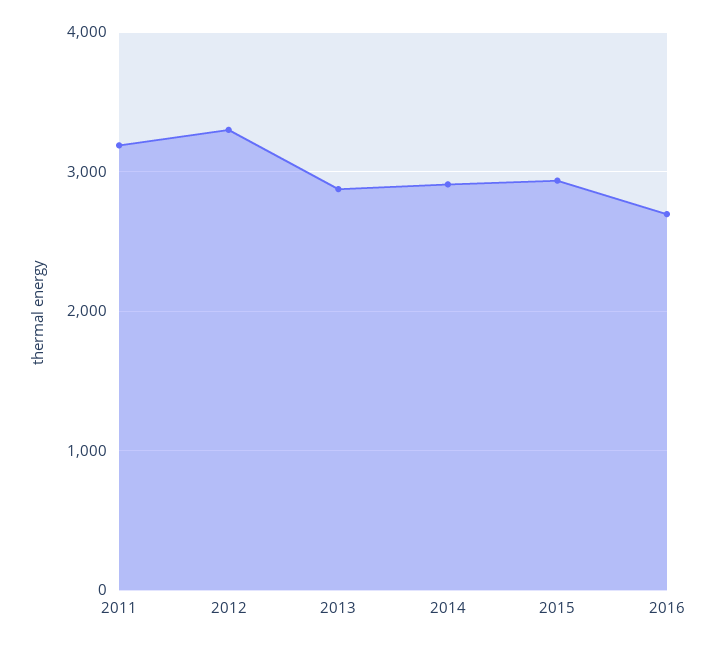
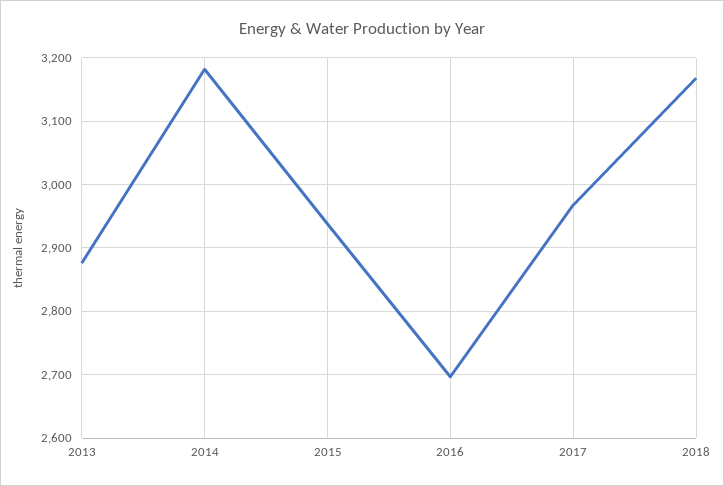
2011: 3200 -> none
2012: 3300 -> none
2014: 2900 -> 3180
2017: none -> 2970
2018: none -> 3170

